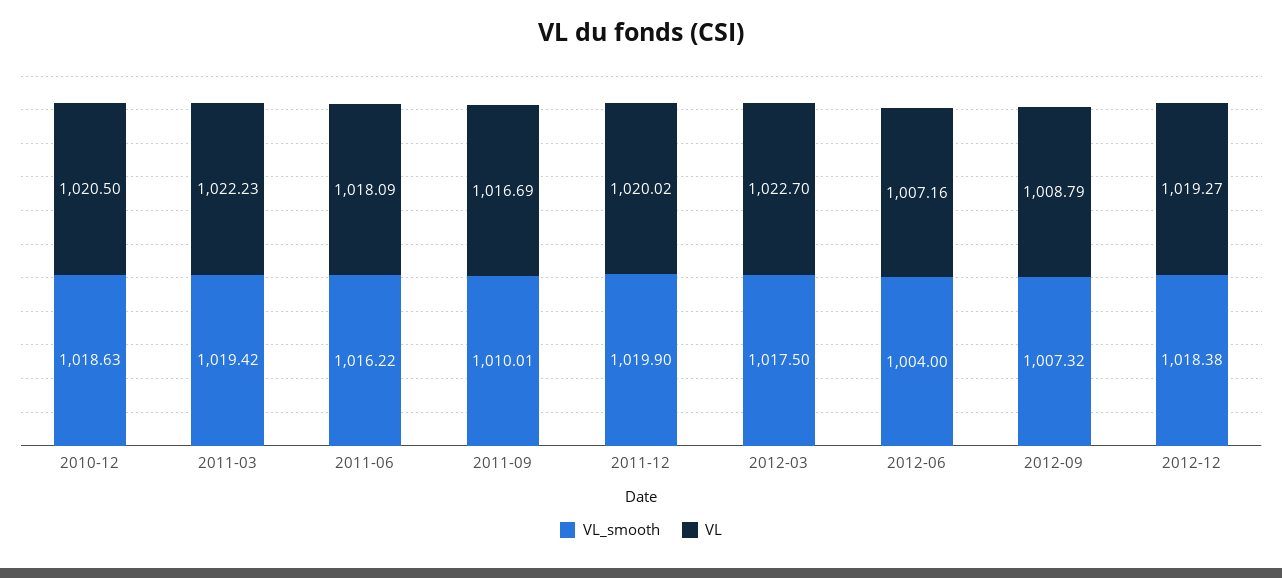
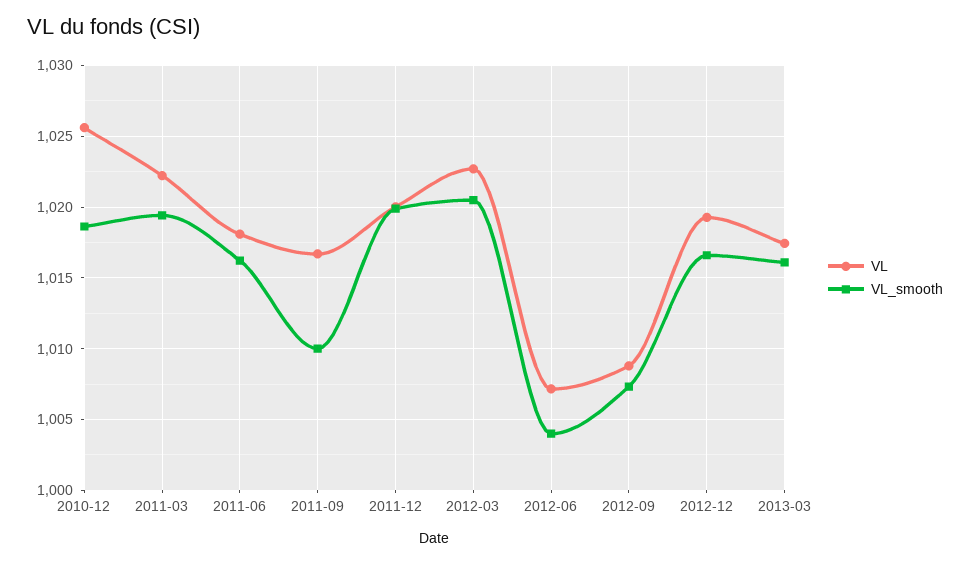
VL, 2010-12: 1020.5 -> 1025.5
VL_smooth, 2012-03: 1017.5 -> 1020.5
VL_smooth, 2012-12: 1018.38 -> 1016.5
VL, 2013-03: none -> 1017.5
VL_smooth, 2013-03: none -> 1016

